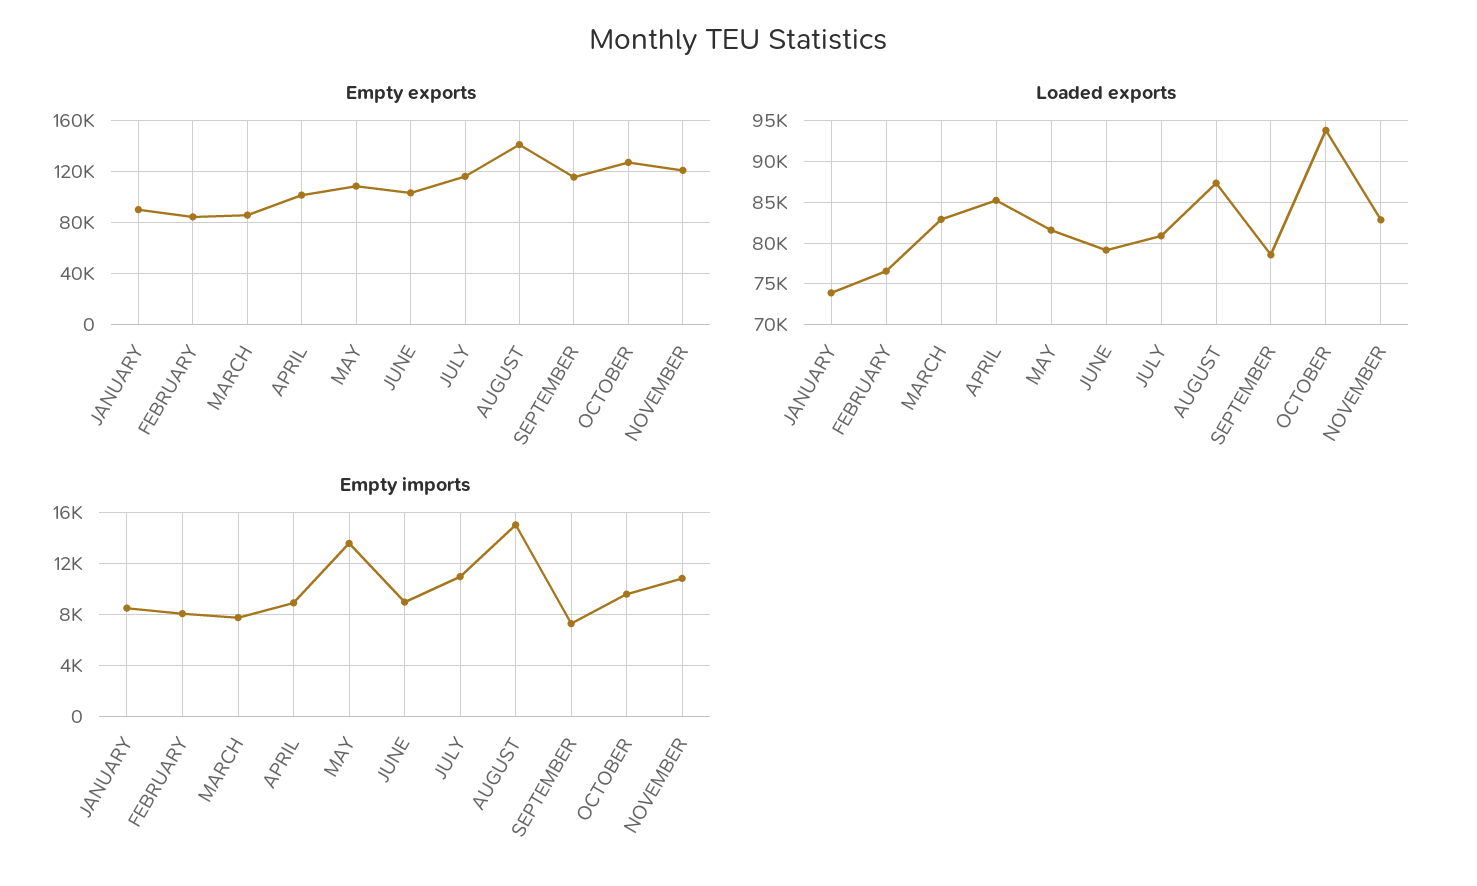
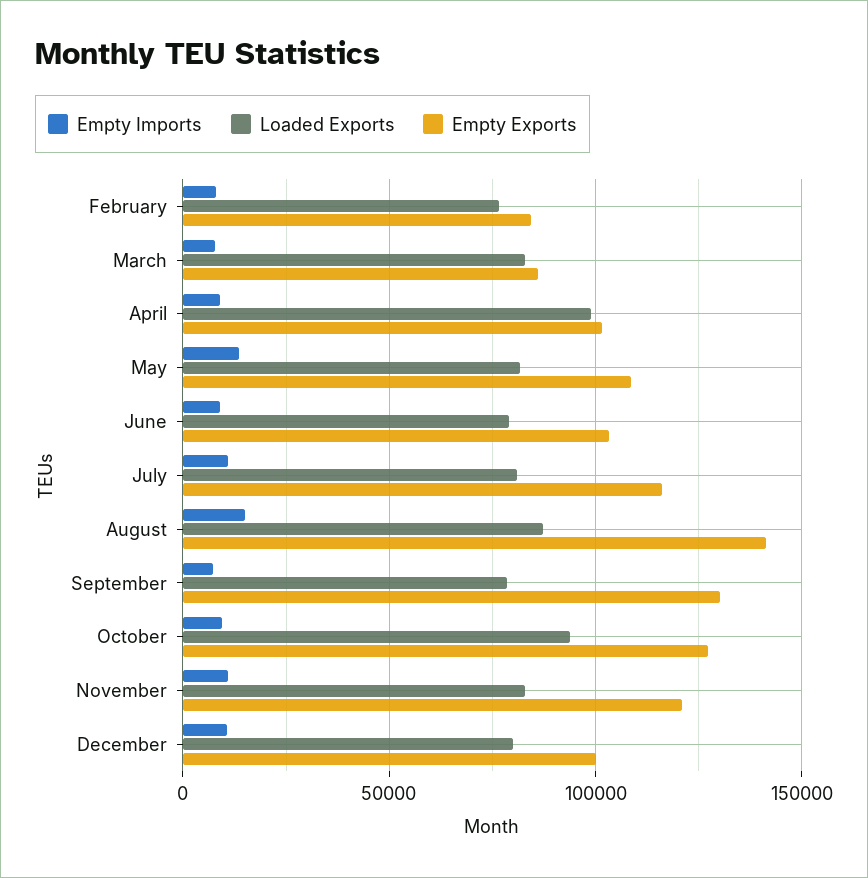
Empty exports, JANUARY: 90000 -> none
Empty exports, SEPTEMBER: 115000 -> 130000
Loaded exports, JANUARY: 74000 -> none
Loaded exports, APRIL: 85000 -> 100000
Empty imports, JANUARY: 8500 -> none
Empty imports, December: none -> 10000
Loaded exports, December: none -> 80000
Empty exports, December: none -> 100000

